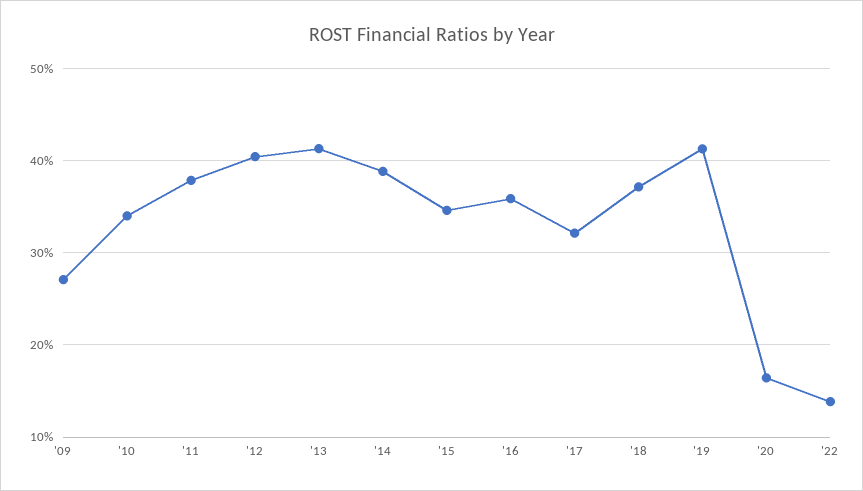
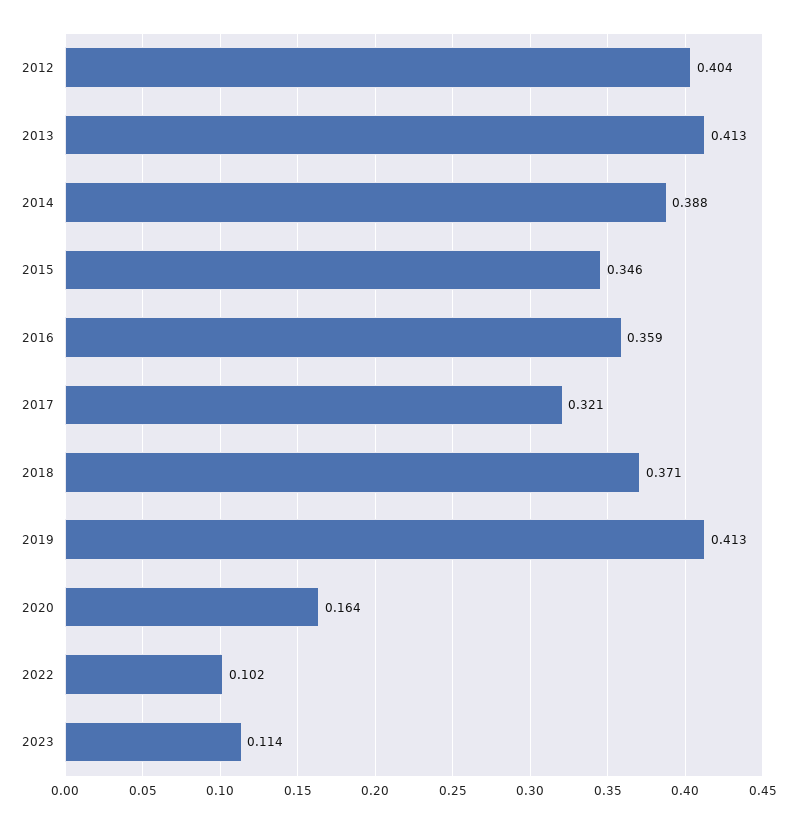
'09: 0.27 -> none
'10: 0.34 -> none
'11: 0.38 -> none
'22: 0.14 -> 0.102
2023: none -> 0.114

